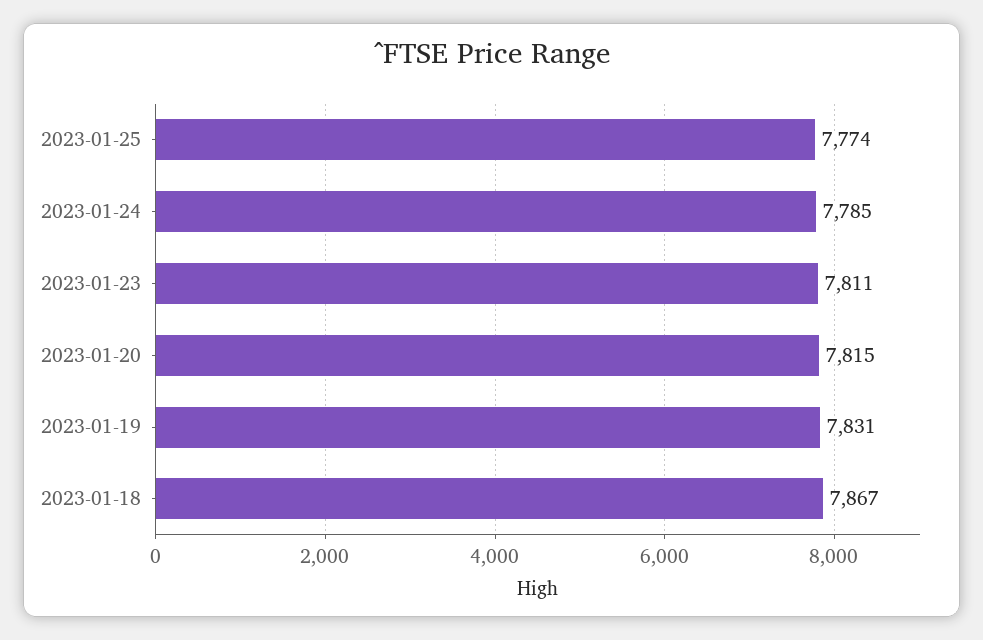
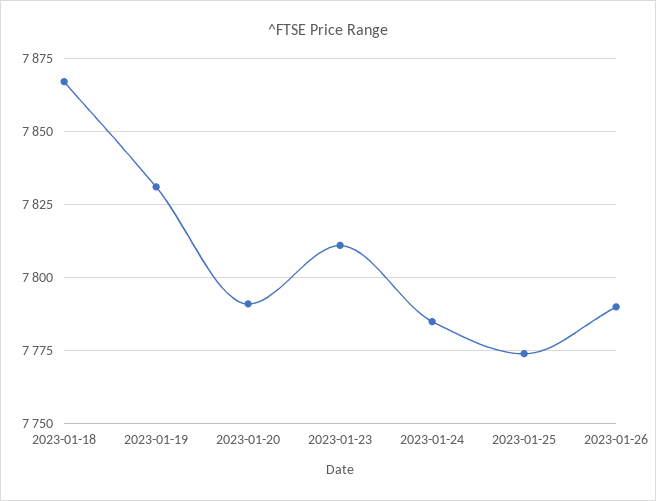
2023-01-20: 7815 -> 7790
2023-01-26: none -> 7790

